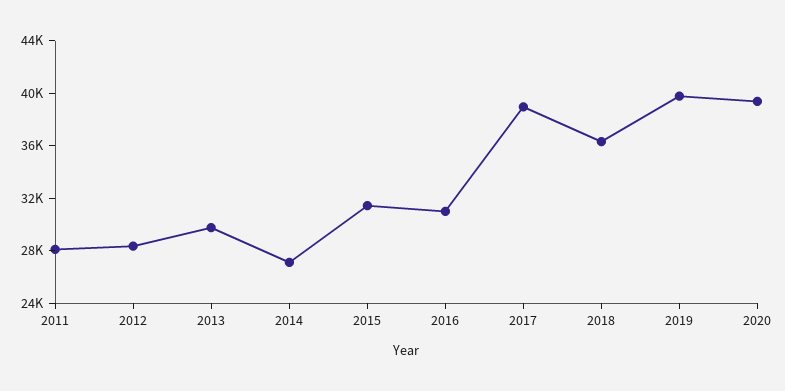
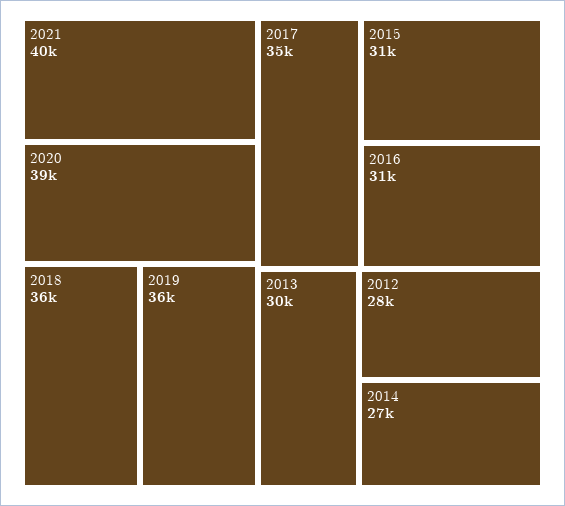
2011: 28000 -> none
2017: 39000 -> 35000
2019: 40000 -> 36000
2021: none -> 40000

